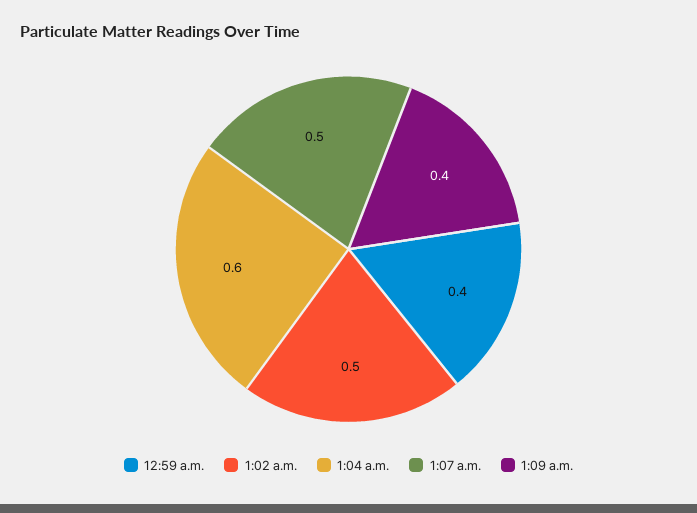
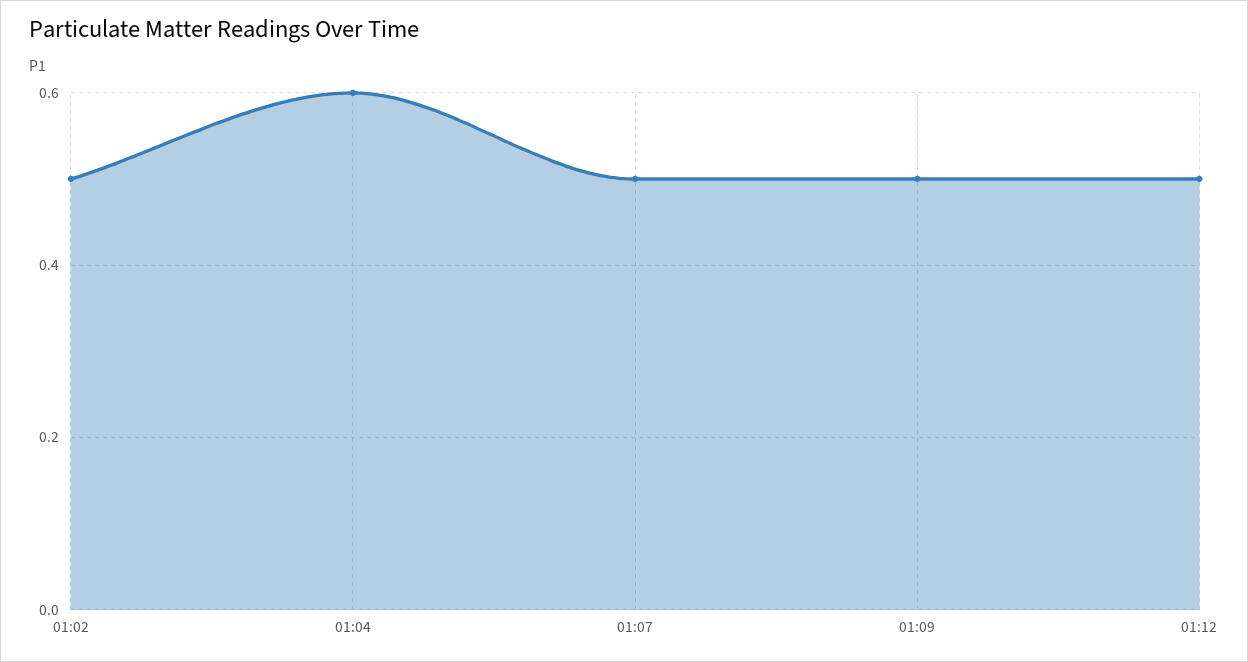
12:59 a.m.: 0.4 -> none
1:09 a.m.: 0.4 -> 0.5
01:12: none -> 0.5

